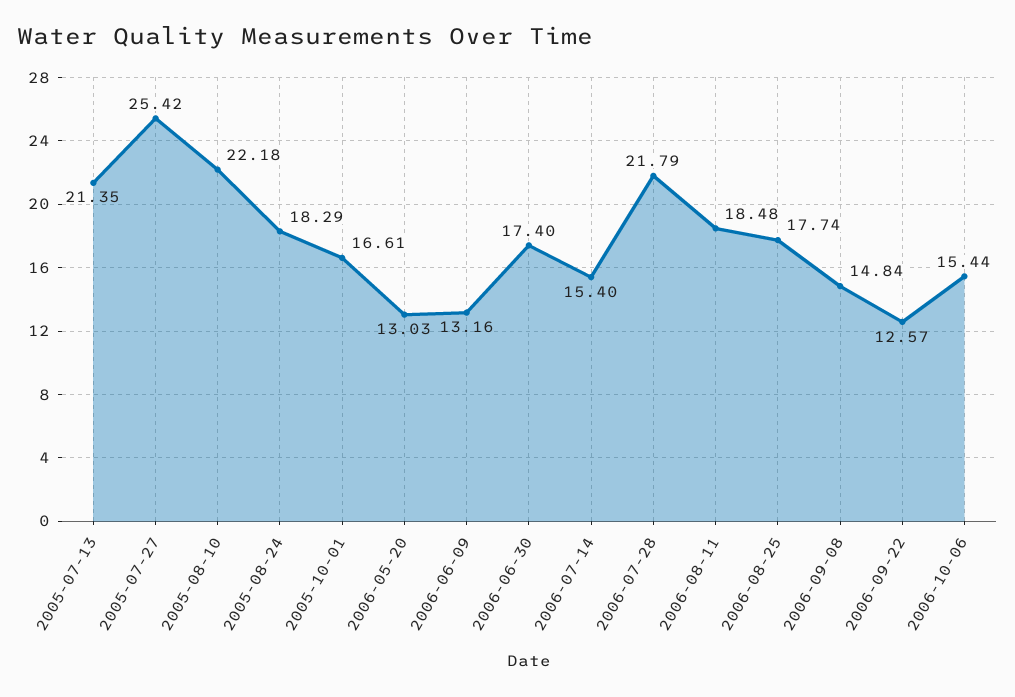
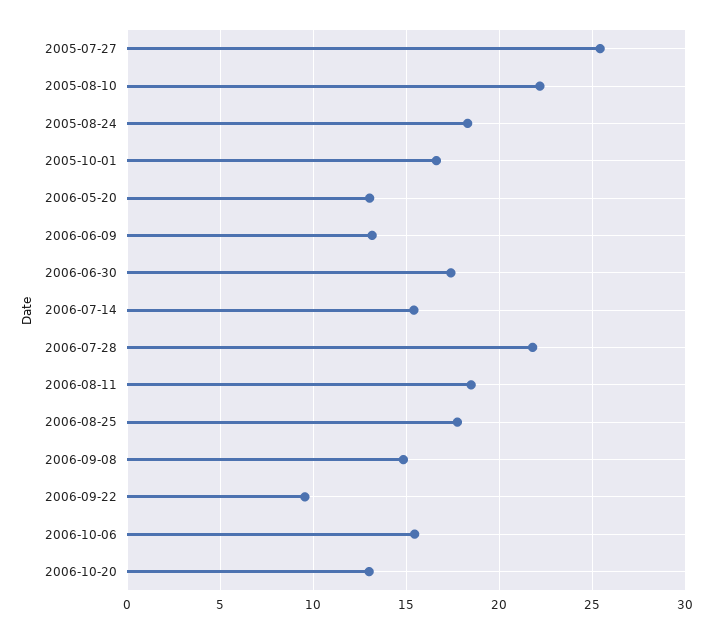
2005-07-13: 21.35 -> none
2006-09-22: 12.57 -> 9.5
2006-10-20: none -> 13

